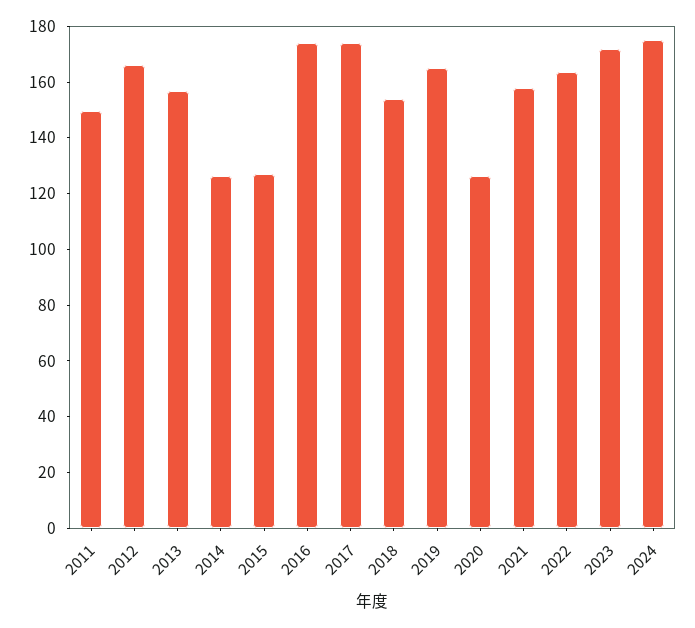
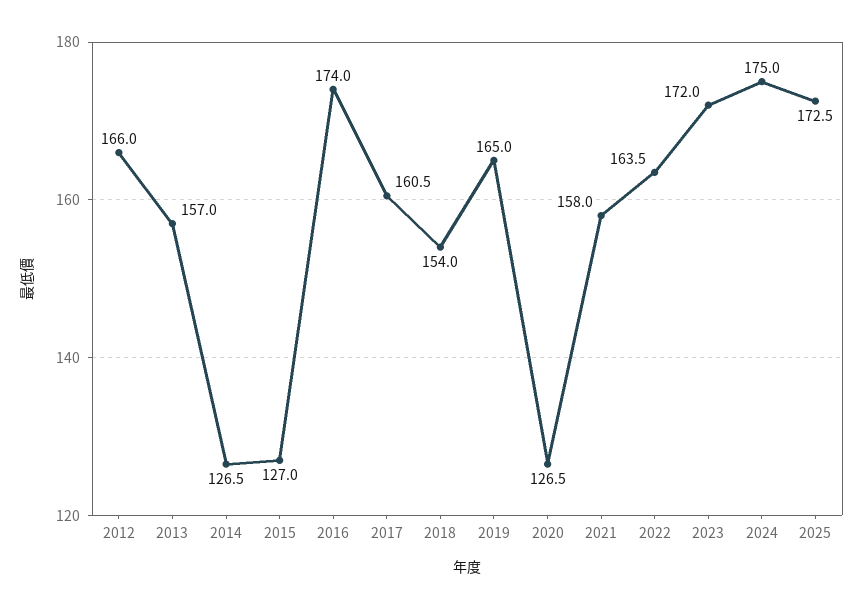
2011: 150 -> none
2017: 175 -> 160.5
2025: none -> 172.5

